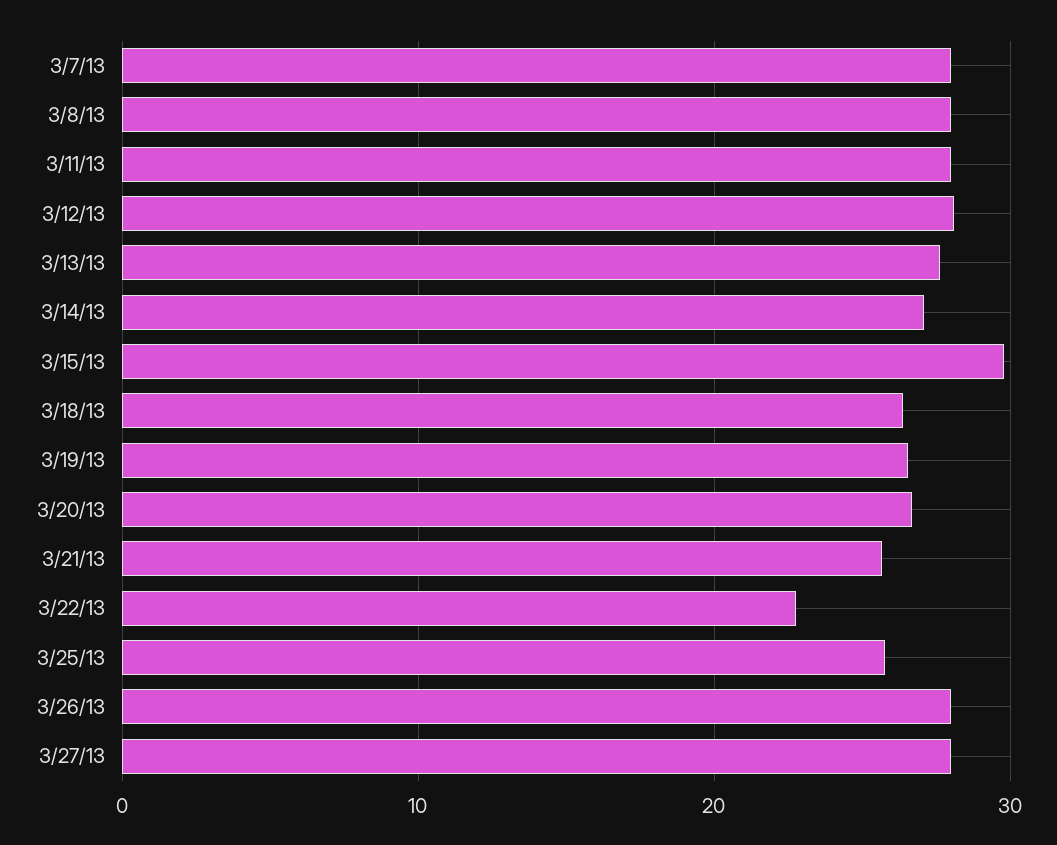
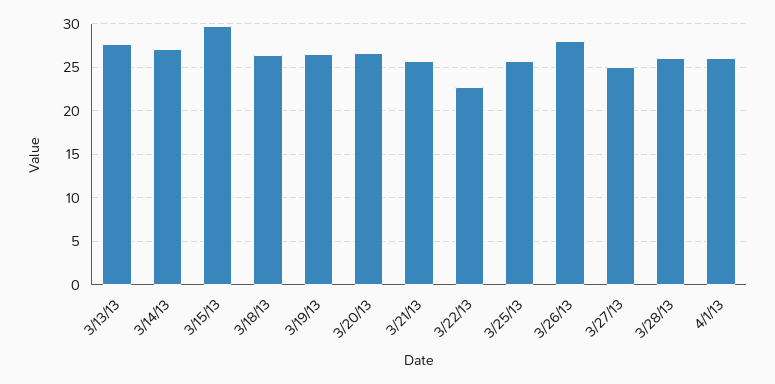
3/7/13: 28 -> none
3/8/13: 28 -> none
3/11/13: 28 -> none
3/12/13: 28 -> none
3/27/13: 28 -> 25
3/28/13: none -> 26
4/1/13: none -> 26

